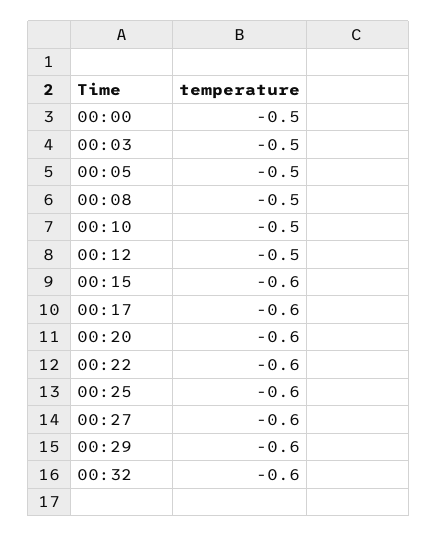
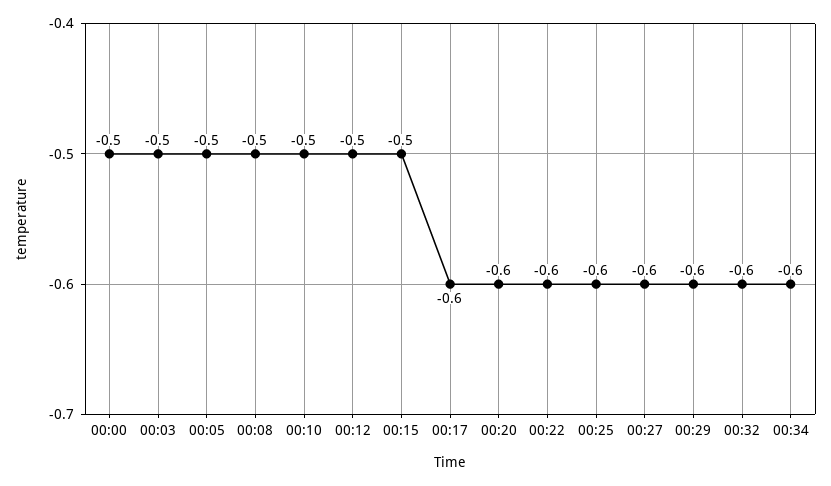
00:15: -0.6 -> -0.5
00:34: none -> -0.6

